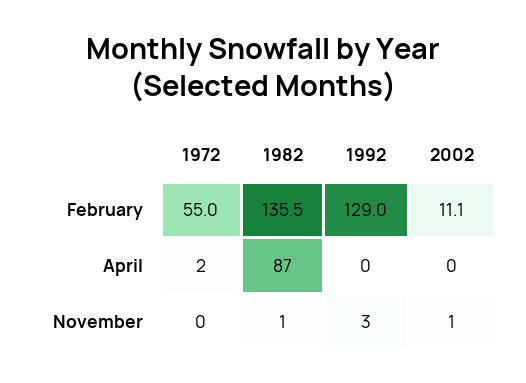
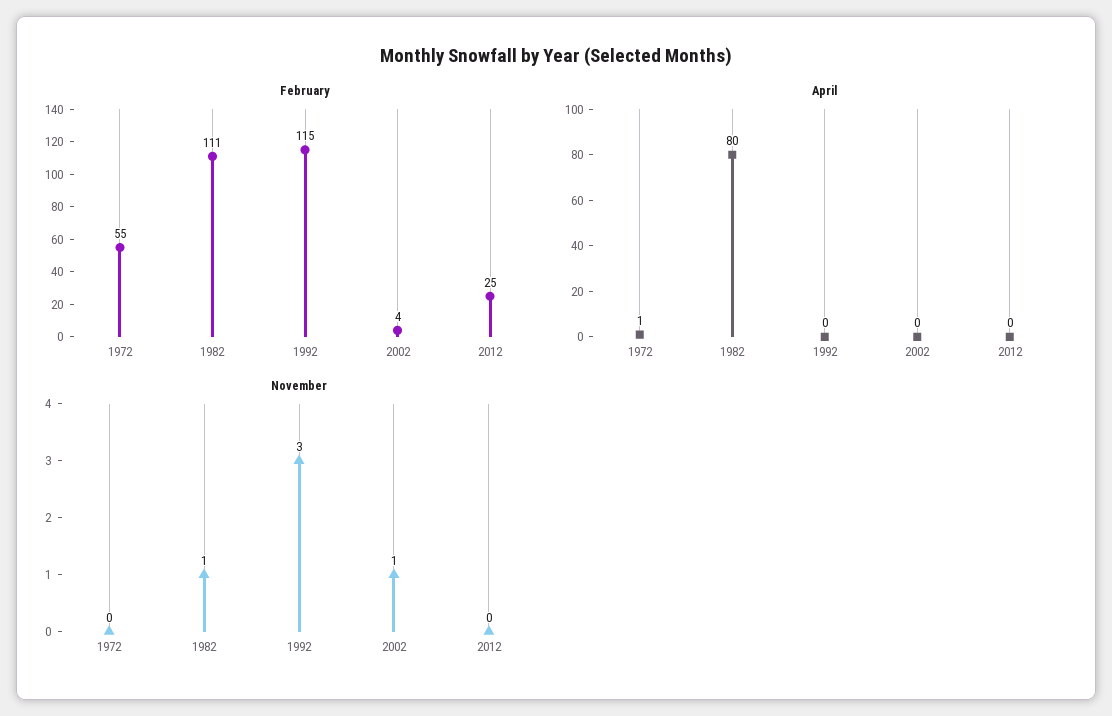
February, 1982: 135.5 -> 111
February, 1992: 129 -> 115
February, 2002: 11.1 -> 4
April, 1972: 2 -> 1
April, 1982: 87 -> 80
February, 2012: none -> 25
April, 2012: none -> 0
November, 2012: none -> 0

